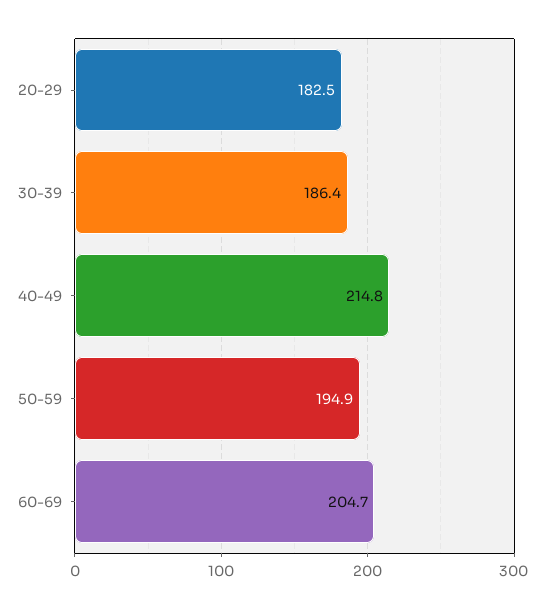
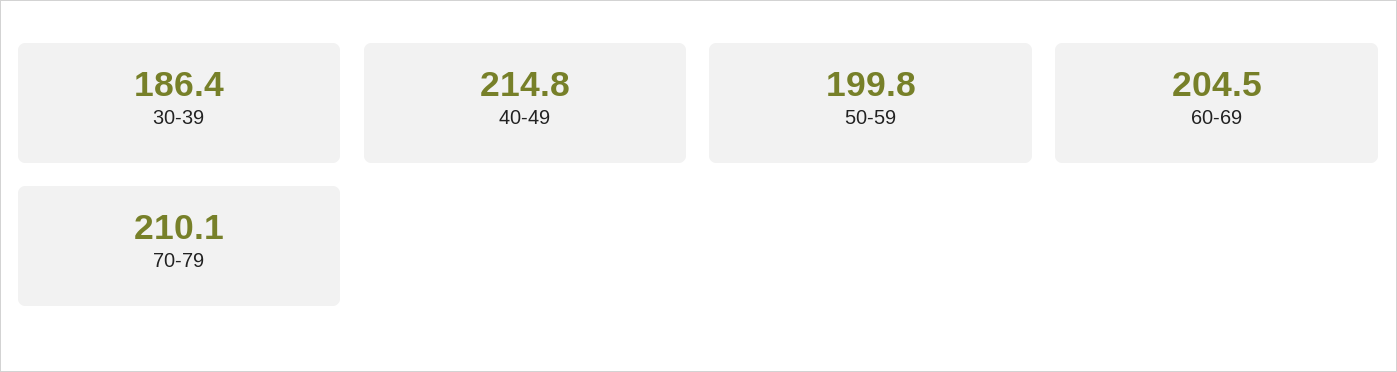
20-29: 182.5 -> none
50-59: 194.9 -> 199.8
60-69: 204.7 -> 204.5
70-79: none -> 210.1

